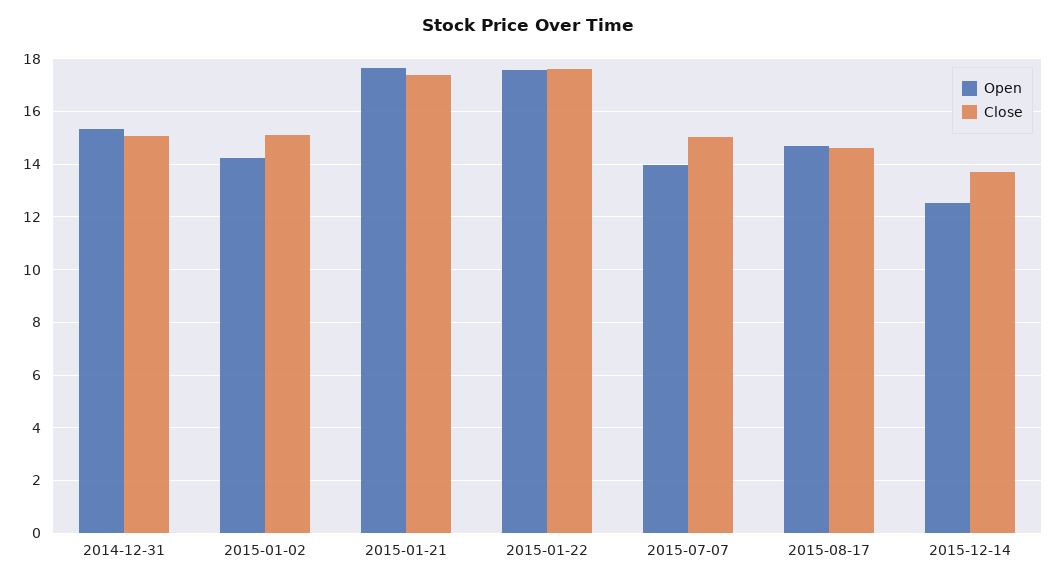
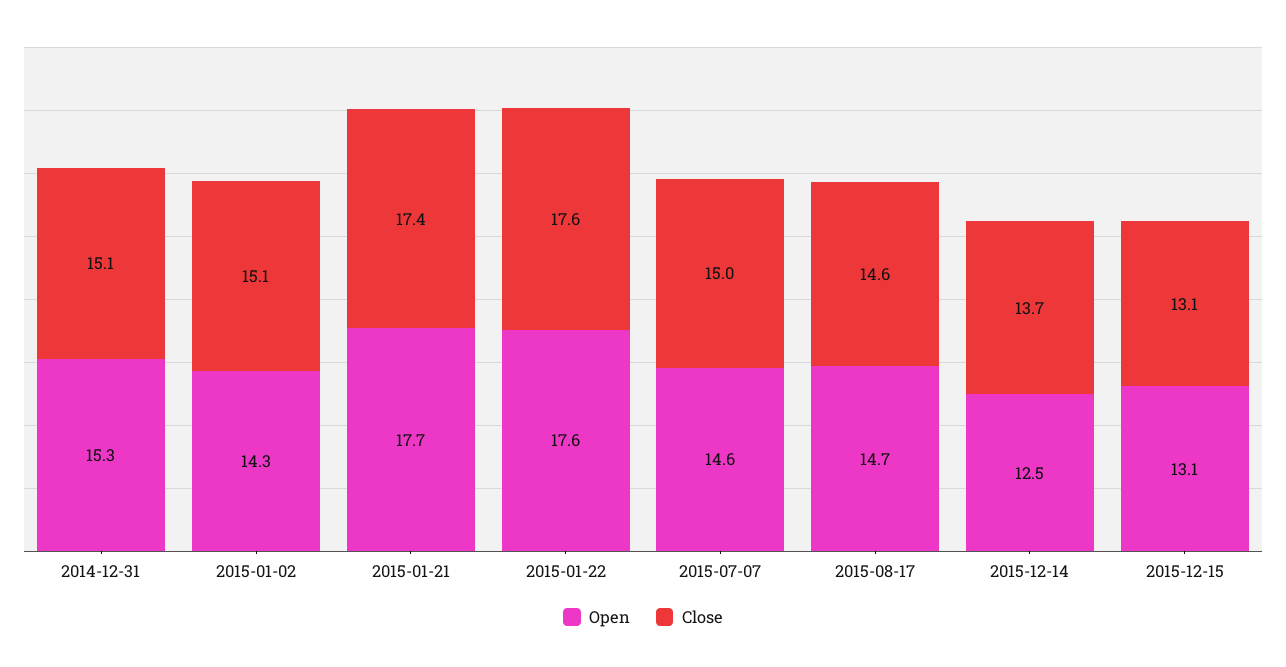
Open, 2015-07-07: 14 -> 14.6
Open, 2015-12-15: none -> 13.1
Close, 2015-12-15: none -> 13.1

